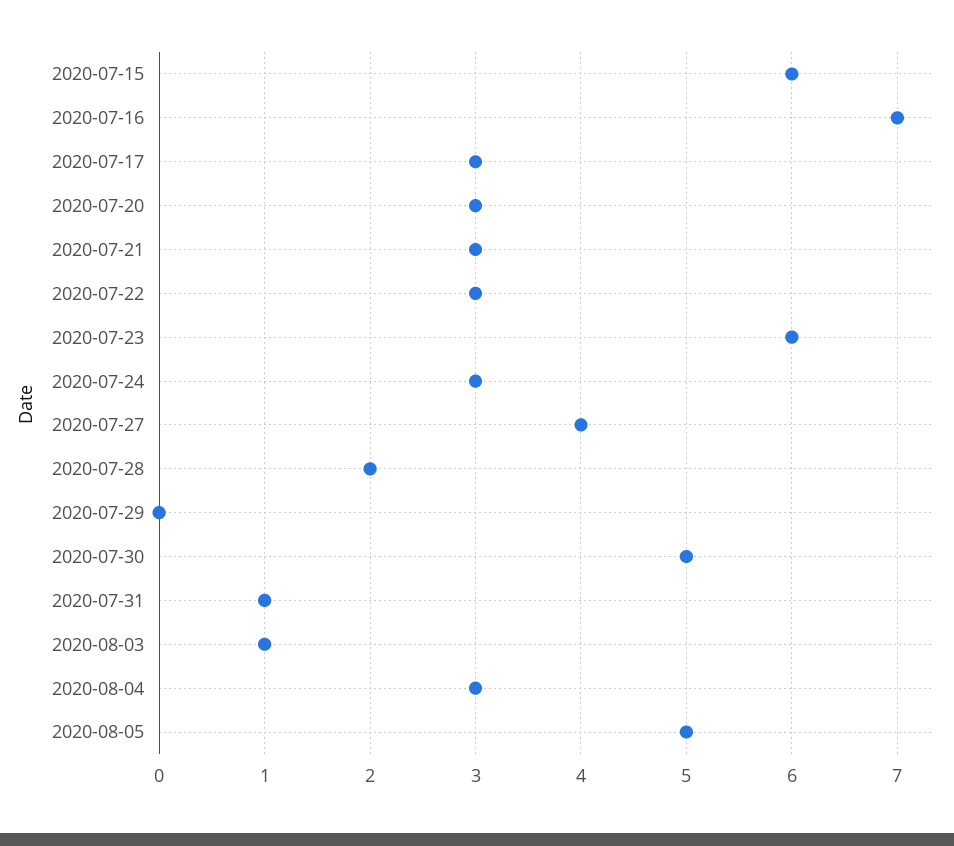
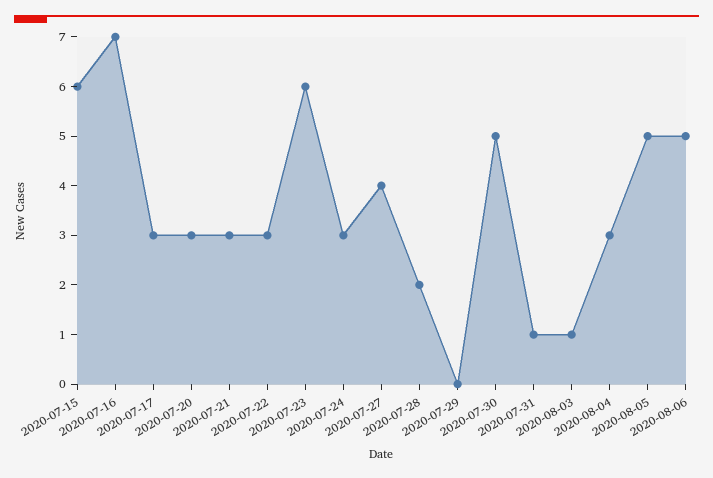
2020-08-06: none -> 5

